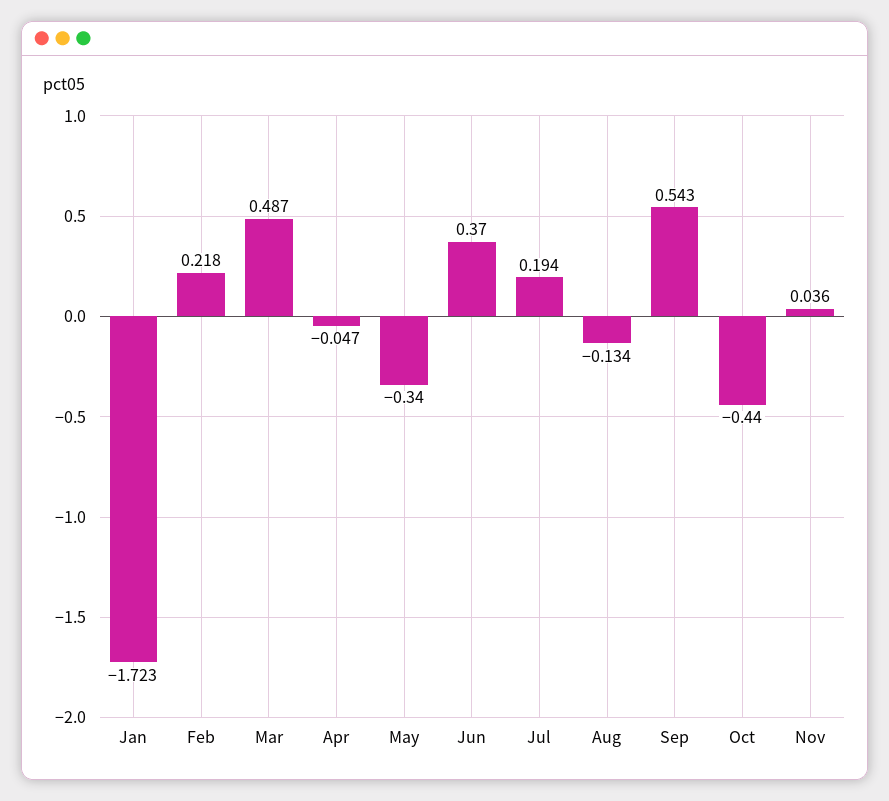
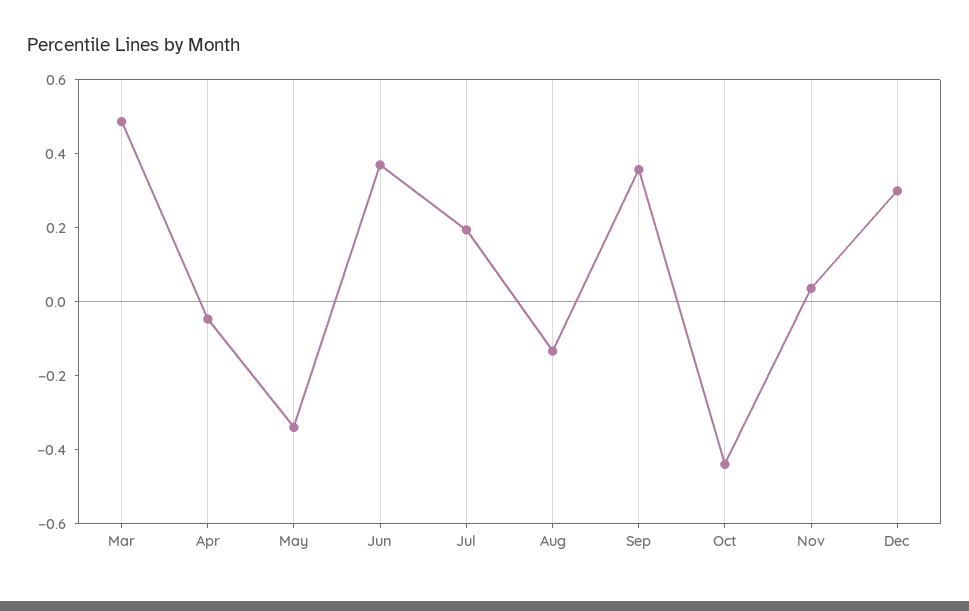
Jan: -1.723 -> none
Feb: 0.218 -> none
Sep: 0.543 -> 0.35
Dec: none -> 0.3

